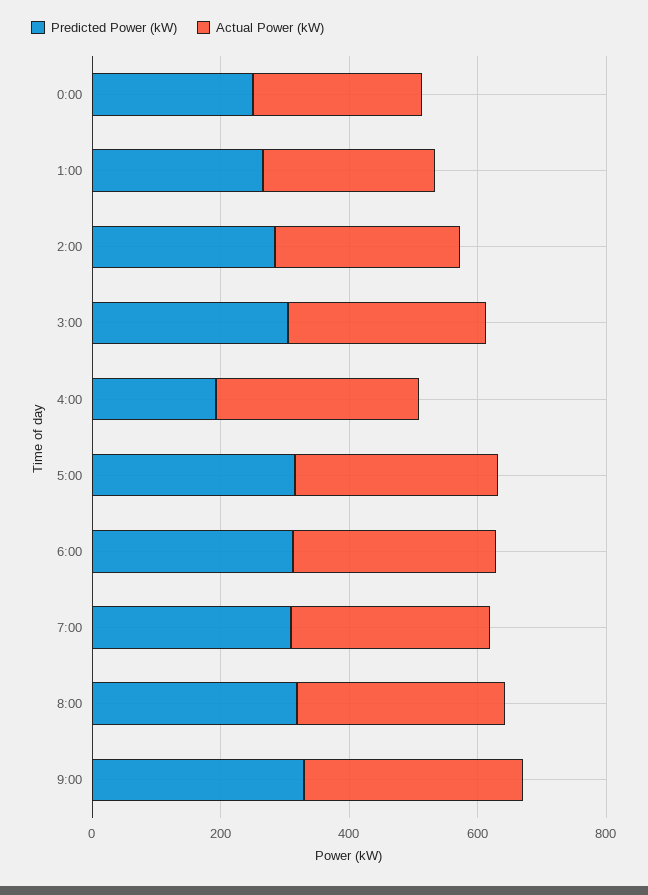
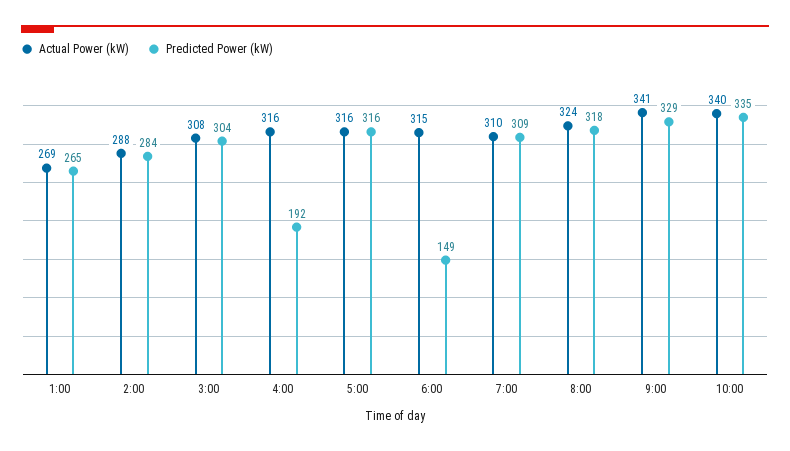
Predicted Power (kW), 0:00: 250 -> none
Actual Power (kW), 0:00: 250 -> none
Predicted Power (kW), 6:00: 300 -> 149
Actual Power (kW), 10:00: none -> 340
Predicted Power (kW), 10:00: none -> 335

